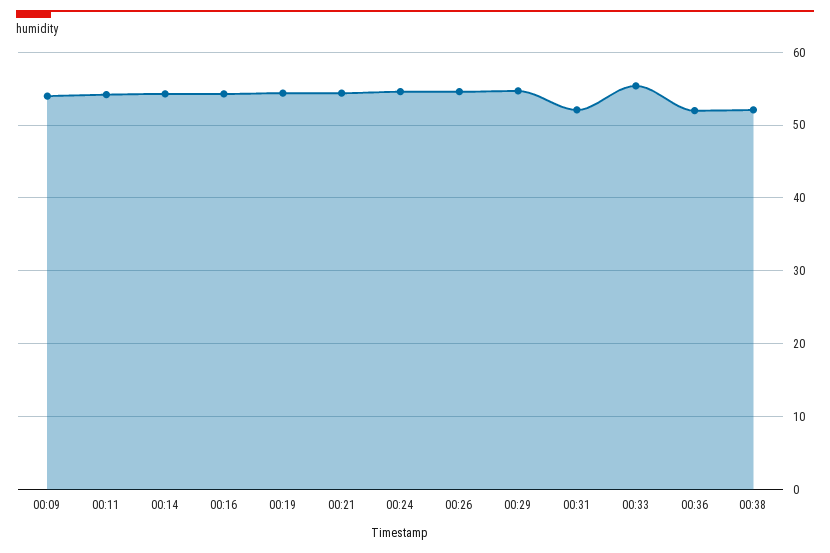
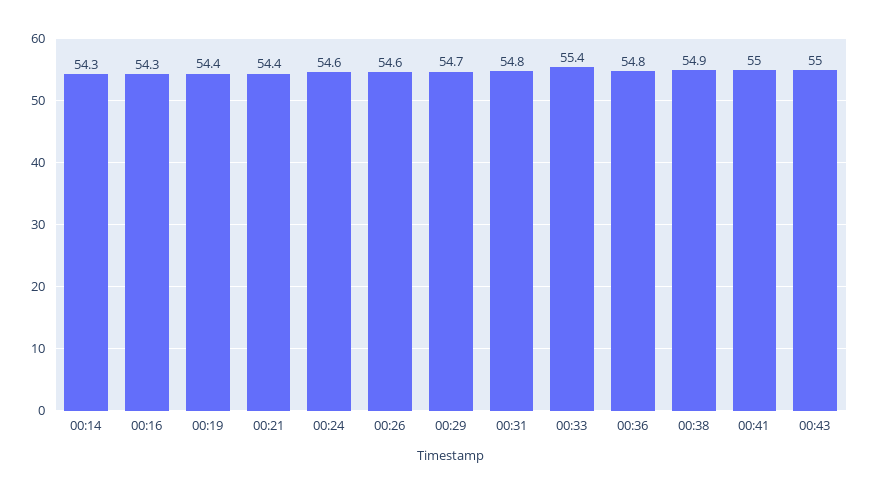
00:09: 54 -> none
00:11: 54 -> none
00:31: 52 -> 54.8
00:36: 52 -> 54.8
00:38: 52 -> 54.9
00:41: none -> 55
00:43: none -> 55

